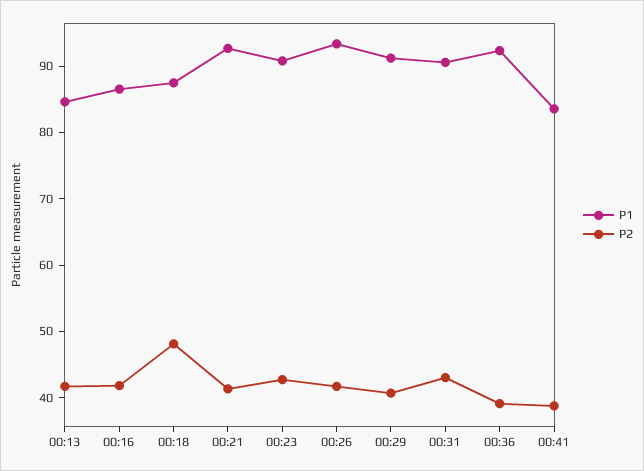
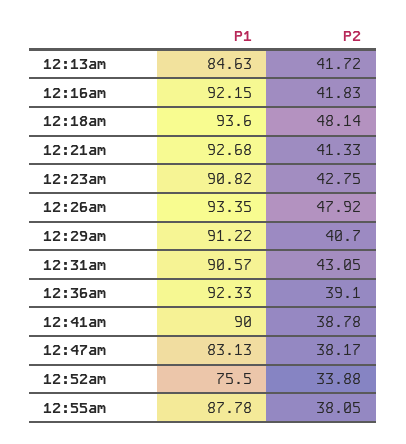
P1, 00:16: 86 -> 92.15
P1, 00:18: 88 -> 93.6
P2, 00:26: 42 -> 47.92
P1, 00:41: 84 -> 90
P1, 12:47am: none -> 83.13
P2, 12:47am: none -> 38.17
P1, 12:52am: none -> 75.5
P2, 12:52am: none -> 33.88
P1, 12:55am: none -> 87.78
P2, 12:55am: none -> 38.05

